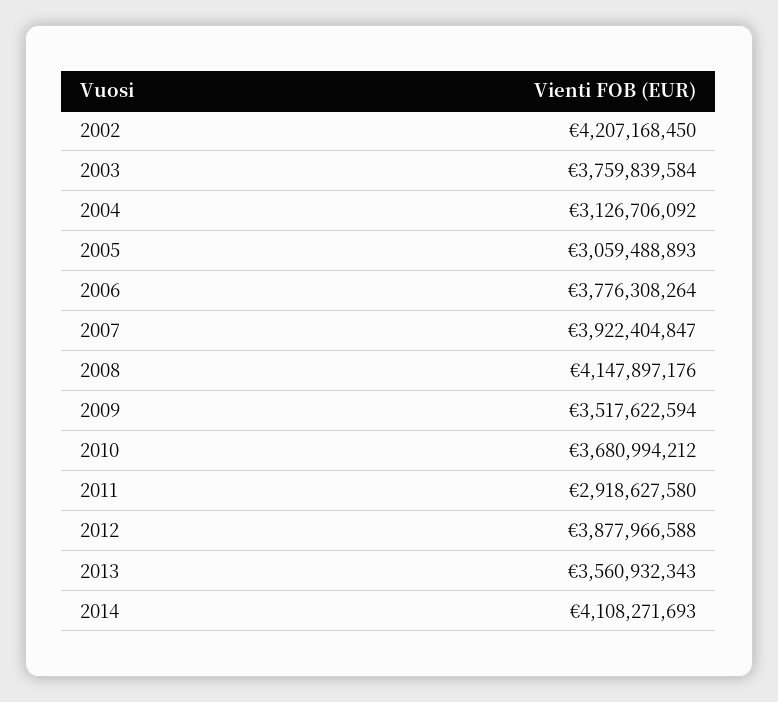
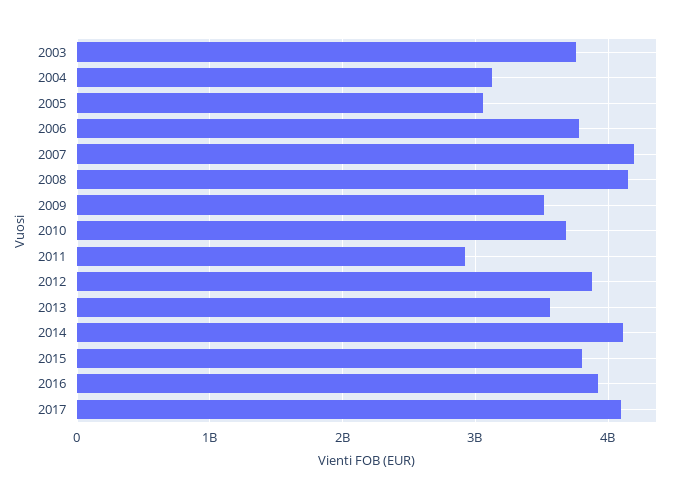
2002: 4207168450 -> none
2007: 3922404847 -> 4200000000
2015: none -> 3800000000
2016: none -> 3900000000
2017: none -> 4100000000

